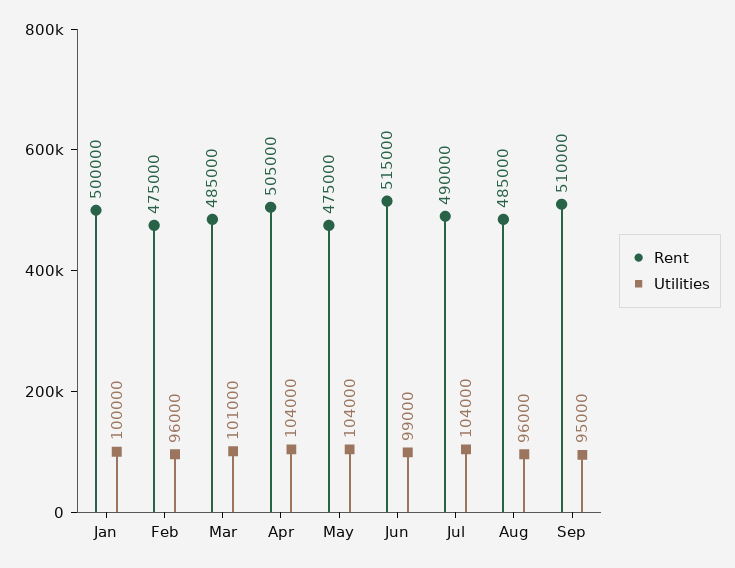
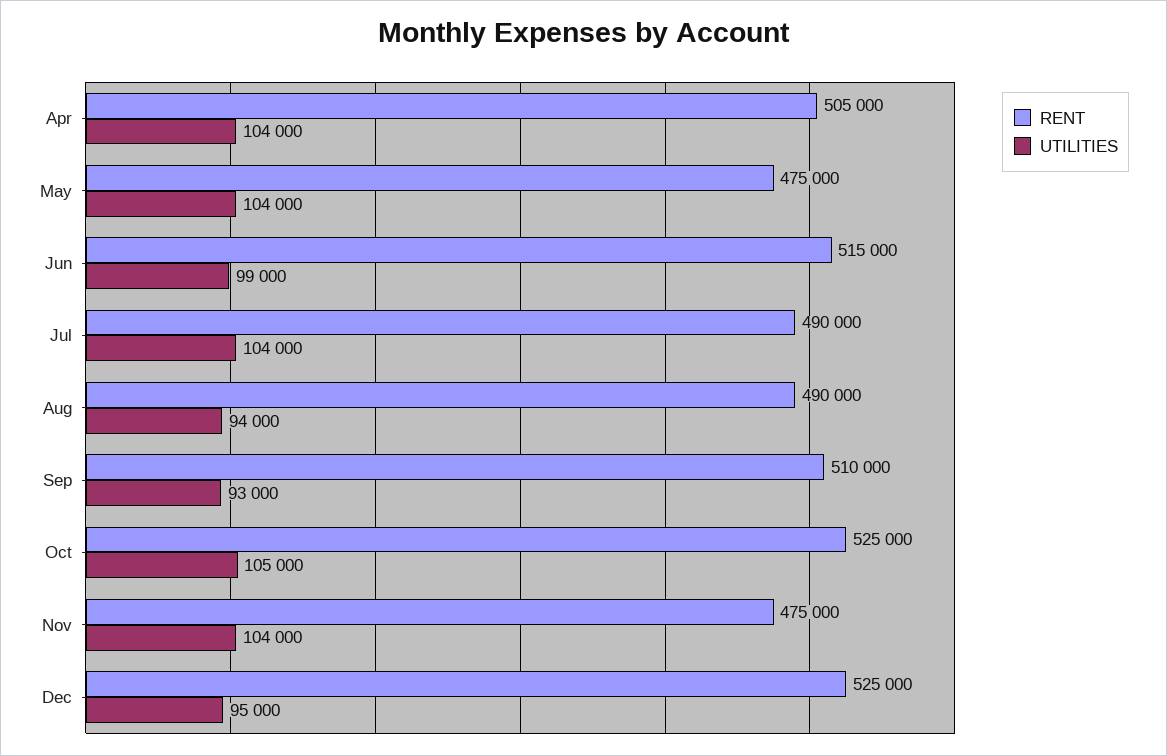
Rent, Jan: 500000 -> none
Utilities, Jan: 100000 -> none
Rent, Feb: 475000 -> none
Utilities, Feb: 96000 -> none
Rent, Mar: 485000 -> none
Utilities, Mar: 101000 -> none
Rent, Aug: 485000 -> 490000
Utilities, Aug: 96000 -> 94000
Utilities, Sep: 95000 -> 93000
Rent, Oct: none -> 525000
Utilities, Oct: none -> 105000
Rent, Nov: none -> 475000
Utilities, Nov: none -> 104000
Rent, Dec: none -> 525000
Utilities, Dec: none -> 95000

